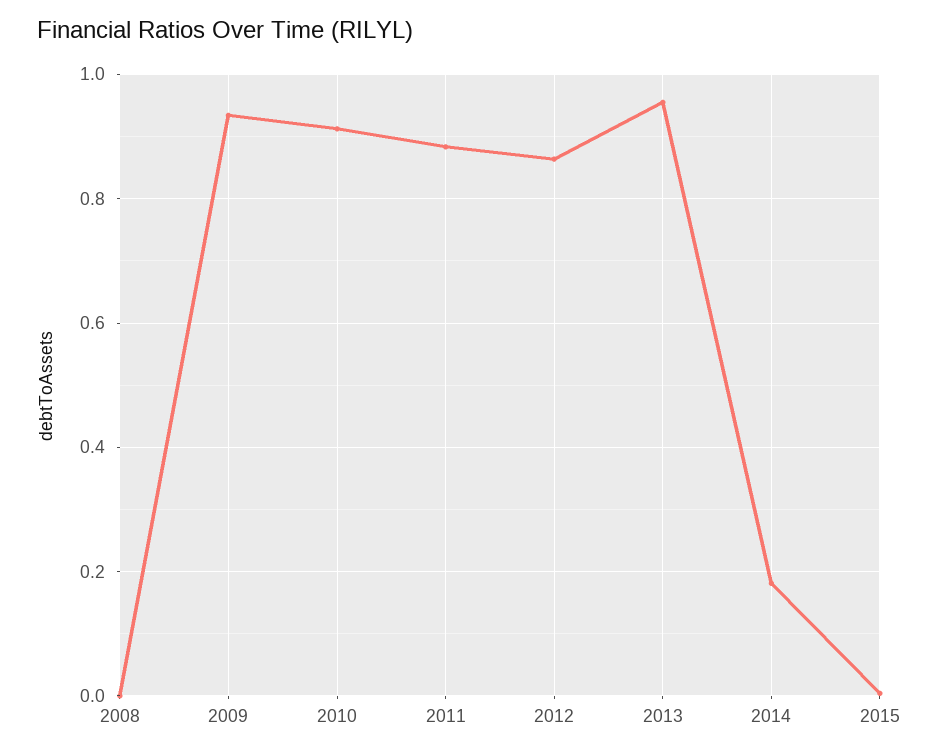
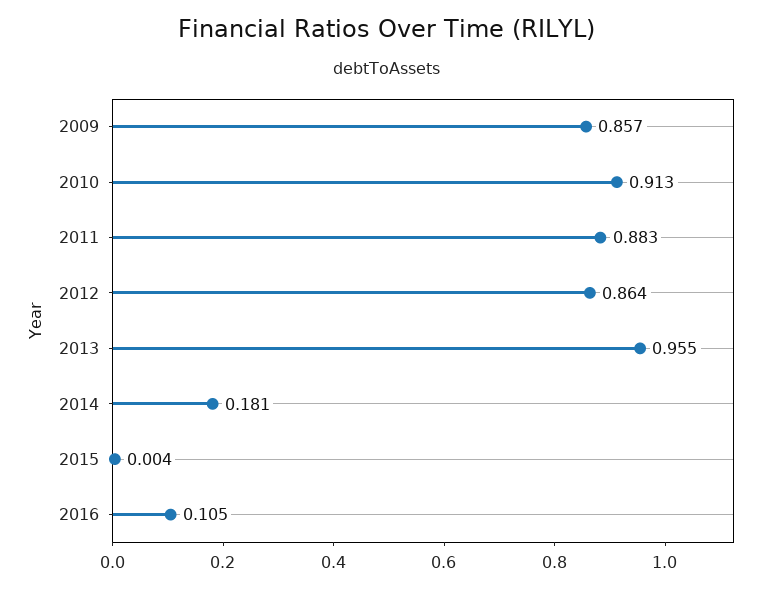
2008: 0 -> none
2009: 0.94 -> 0.857
2016: none -> 0.105

